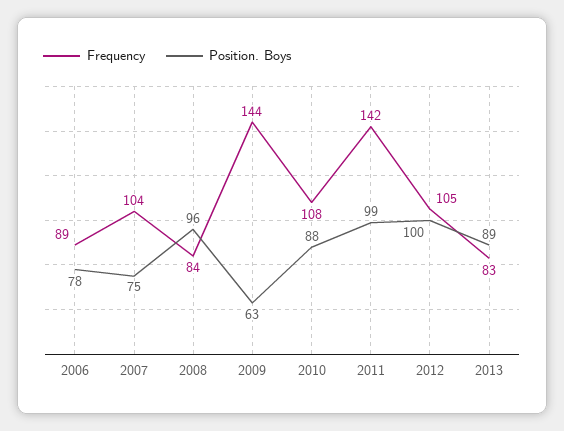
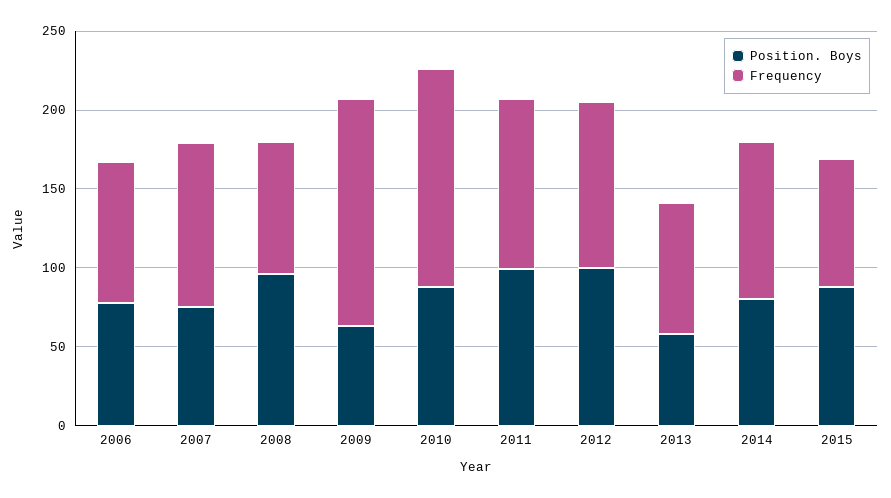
Frequency, 2010: 108 -> 140
Frequency, 2011: 142 -> 110
Position. Boys, 2013: 89 -> 60
Position. Boys, 2014: none -> 80
Frequency, 2014: none -> 100
Position. Boys, 2015: none -> 90
Frequency, 2015: none -> 80

